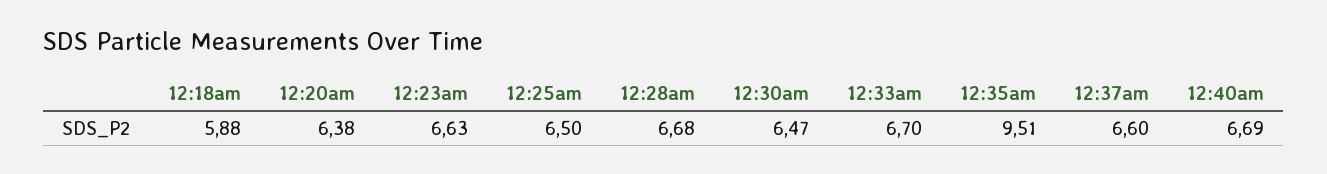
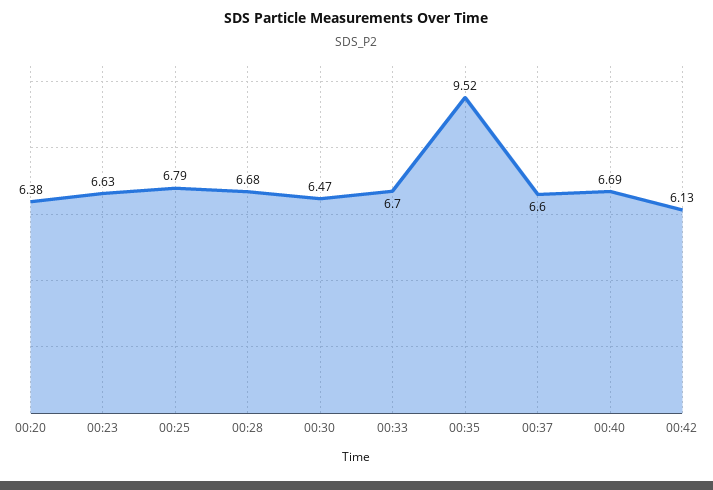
12:18am: 5.88 -> none
12:25am: 6.5 -> 6.79
12:35am: 9.51 -> 9.52
00:42: none -> 6.13

